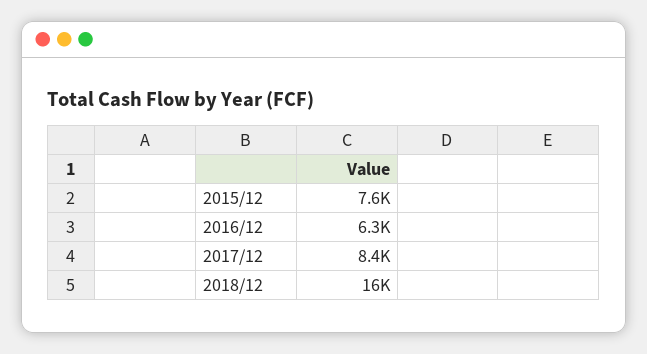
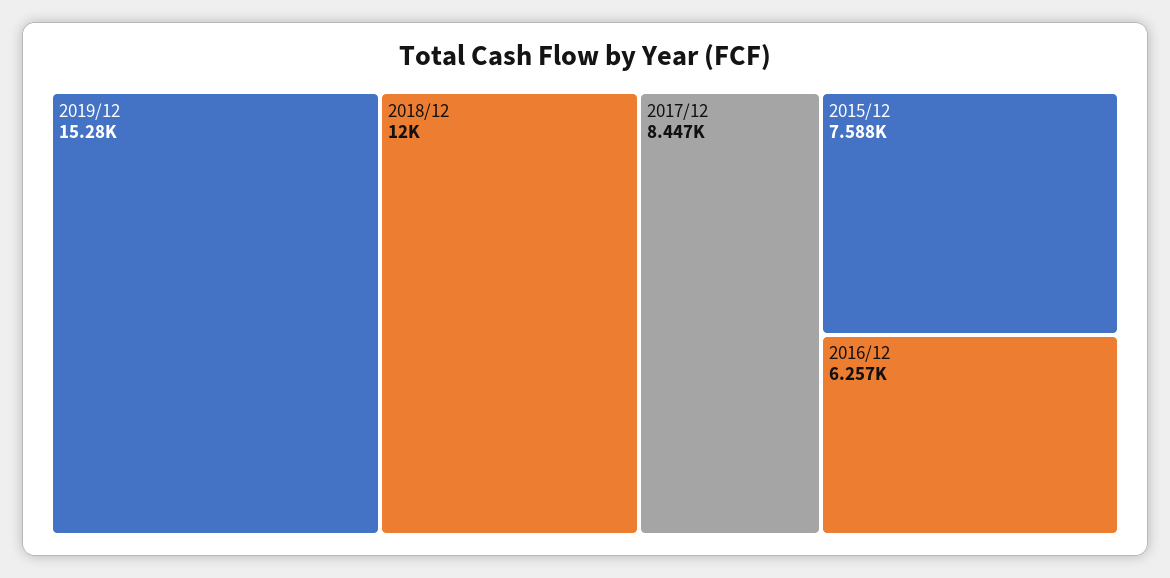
2018/12: 16000 -> 12000
2019/12: none -> 15280

